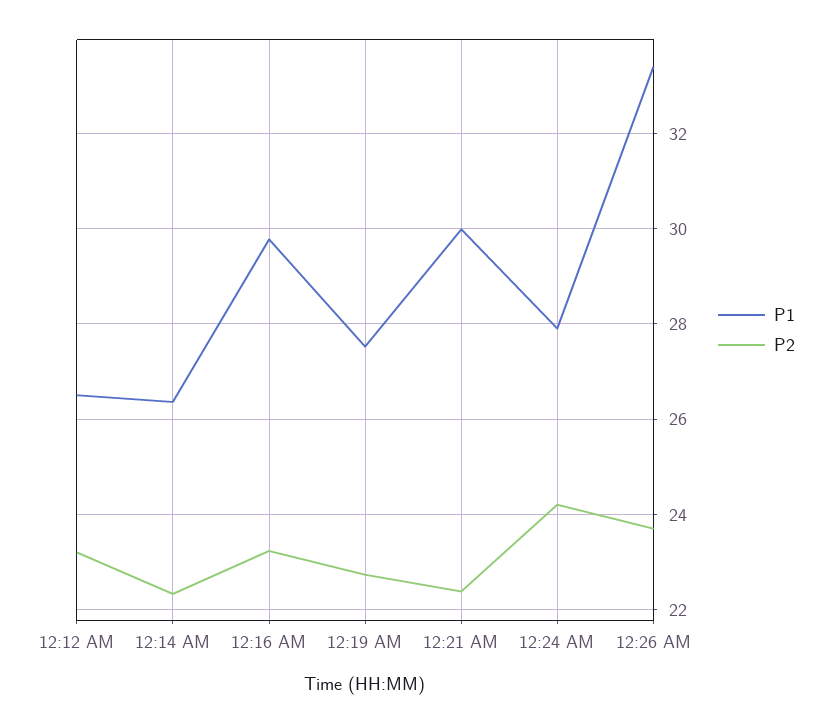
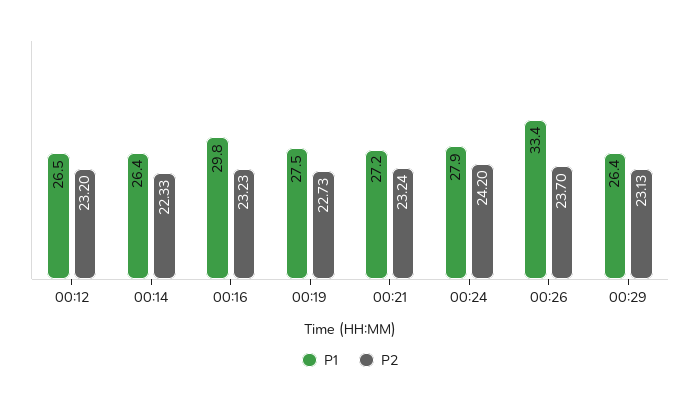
P1, 12:21 AM: 30 -> 27.2
P2, 12:21 AM: 22.4 -> 23.24
P1, 00:29: none -> 26.4
P2, 00:29: none -> 23.13

